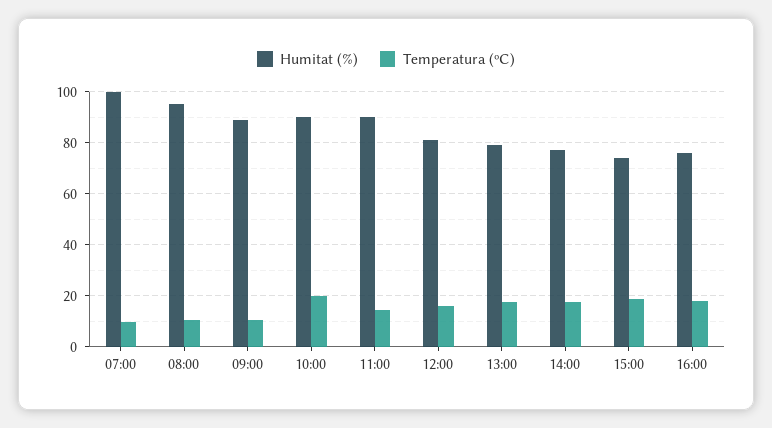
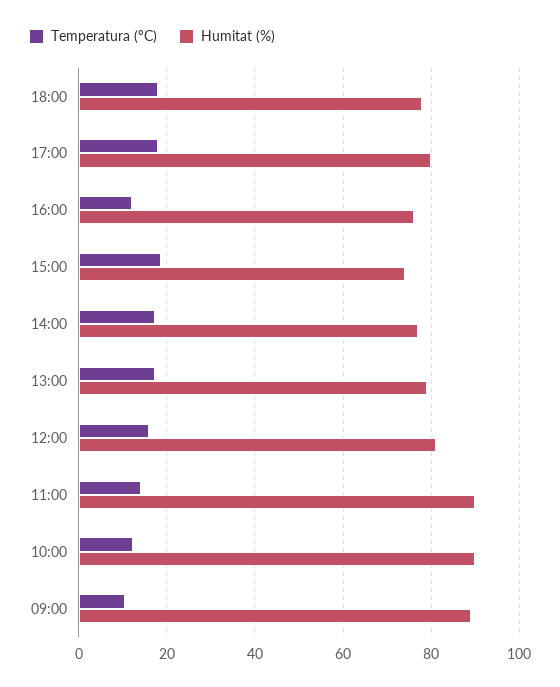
Humitat (%), 07:00: 100 -> none
Temperatura (ºC), 07:00: 10 -> none
Humitat (%), 08:00: 95 -> none
Temperatura (ºC), 08:00: 10 -> none
Temperatura (ºC), 10:00: 20 -> 12
Temperatura (ºC), 16:00: 17.5 -> 12
Temperatura (ºC), 18:00: none -> 18
Humitat (%), 18:00: none -> 78
Temperatura (ºC), 17:00: none -> 18
Humitat (%), 17:00: none -> 80

